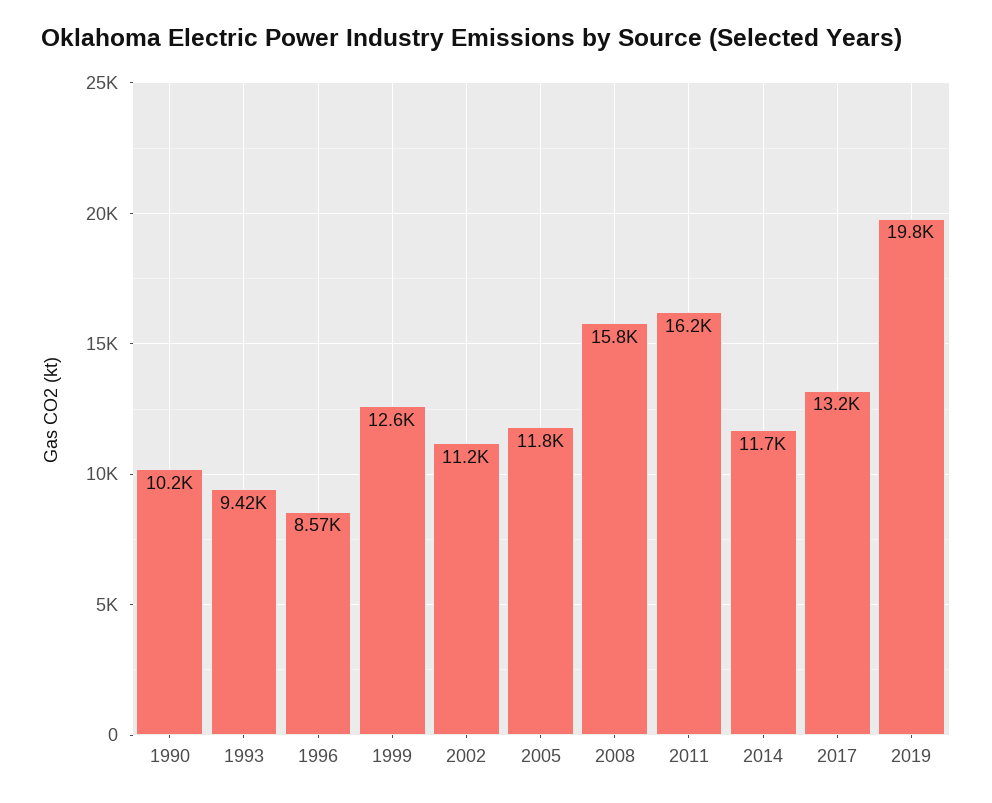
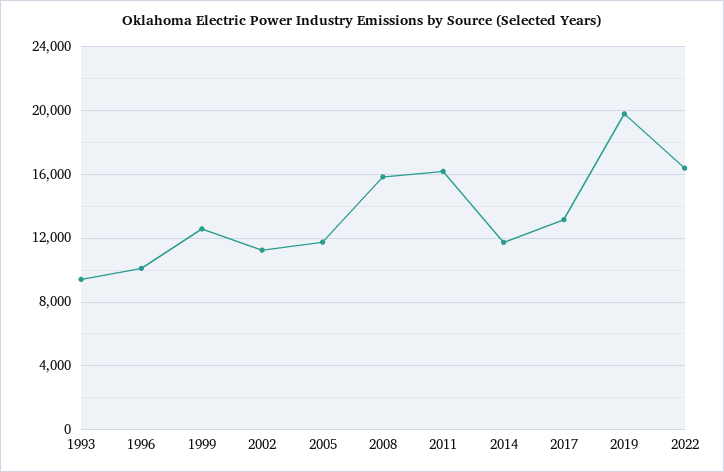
1990: 10200 -> none
1996: 8570 -> 10000
2022: none -> 16500

